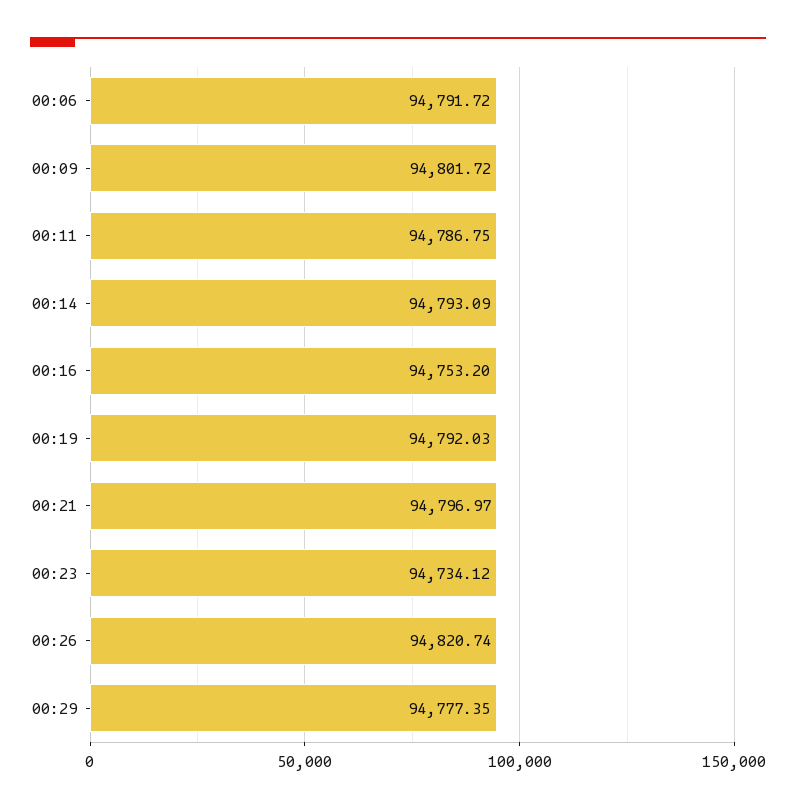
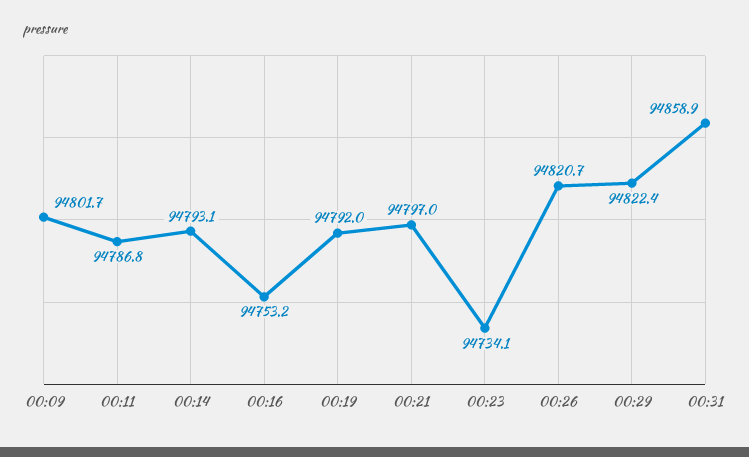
00:06: 94791.72 -> none
00:29: 94777.35 -> 94822.4
00:31: none -> 94858.9

